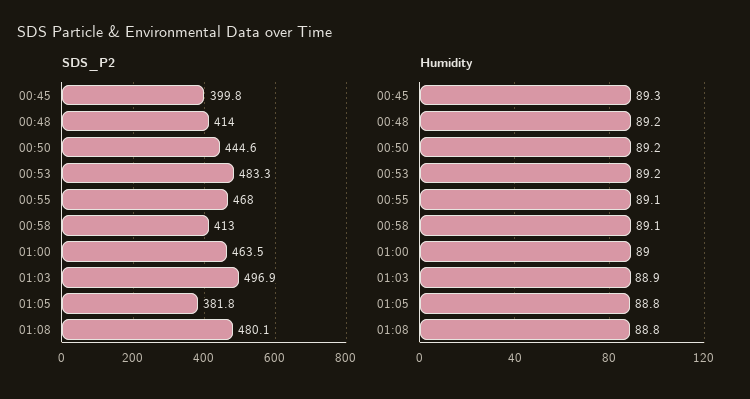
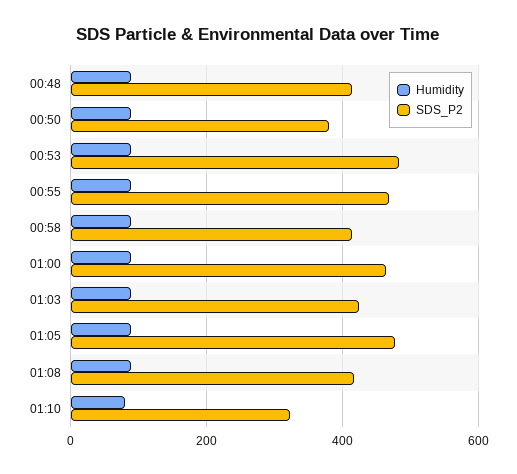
SDS_P2, 00:45: 399.8 -> none
SDS_P2, 00:50: 444.6 -> 380
SDS_P2, 01:03: 496.9 -> 420
SDS_P2, 01:05: 381.8 -> 480
SDS_P2, 01:08: 480.1 -> 420
Humidity, 00:45: 89.3 -> none
Humidity, 01:10: none -> 80
SDS_P2, 01:10: none -> 320

